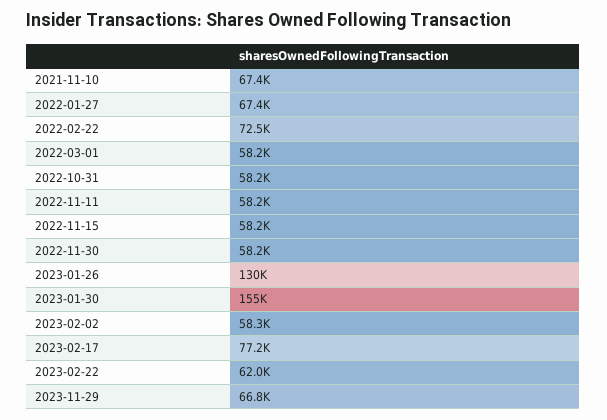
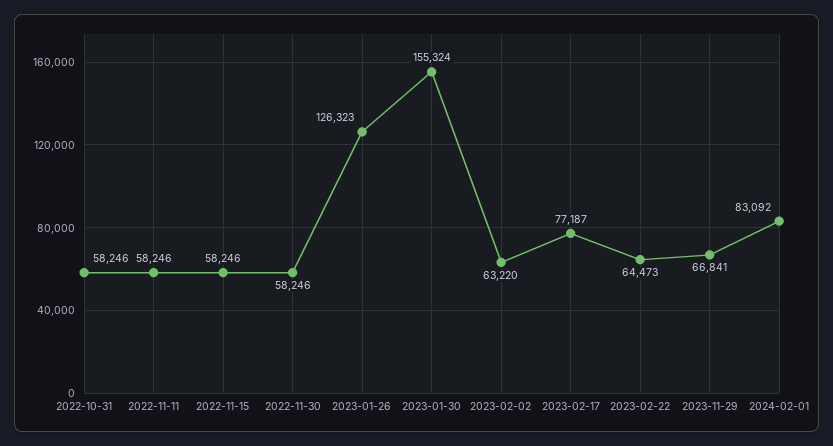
2021-11-10: 67400 -> none
2022-01-27: 67400 -> none
2022-02-22: 72500 -> none
2022-03-01: 58200 -> none
2023-01-26: 130000 -> 126323
2023-02-02: 58300 -> 63220
2023-02-22: 62000 -> 64473
2024-02-01: none -> 83092

